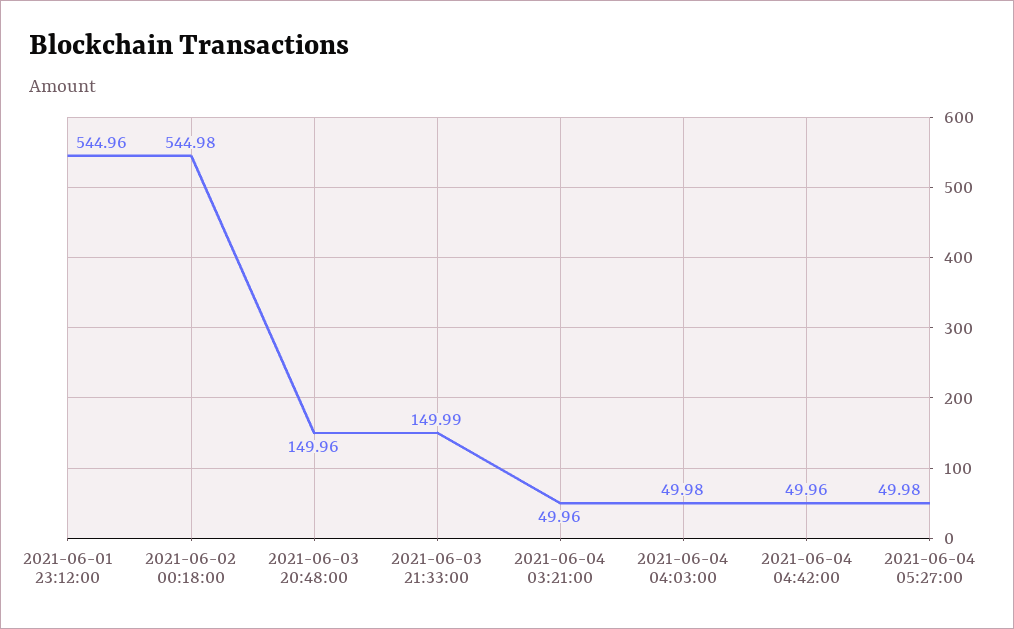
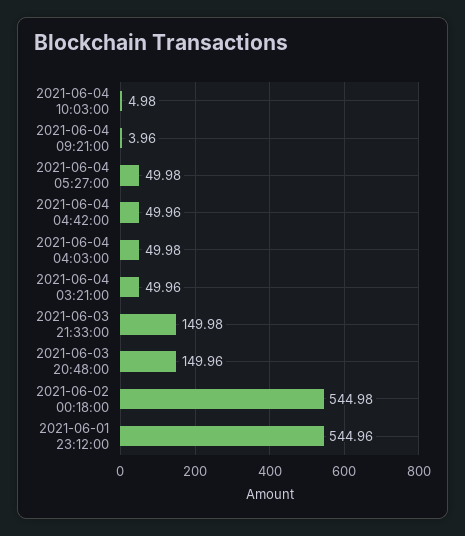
2021-06-03 21:33:00: 149.99 -> 149.98
2021-06-04 10:03:00: none -> 4.98
2021-06-04 09:21:00: none -> 3.96

